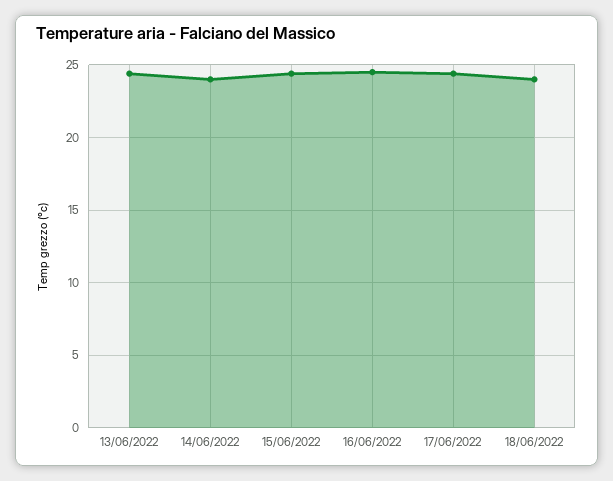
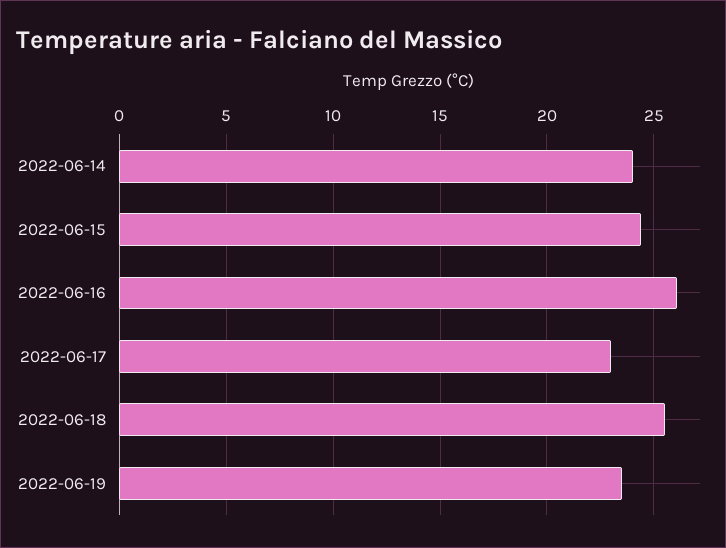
13/06/2022: 24.5 -> none
16/06/2022: 24.5 -> 26
17/06/2022: 24.5 -> 23
18/06/2022: 24 -> 25.5
2022-06-19: none -> 23.5

